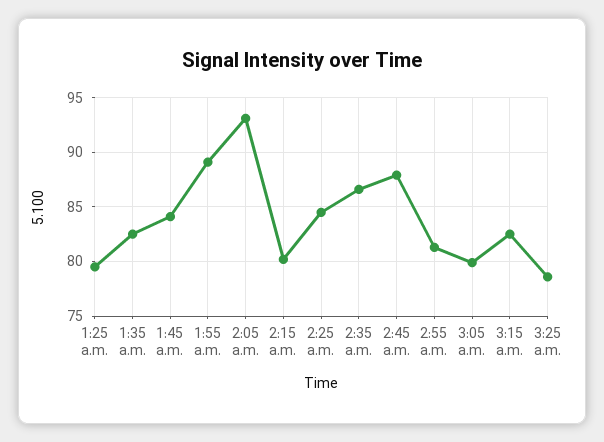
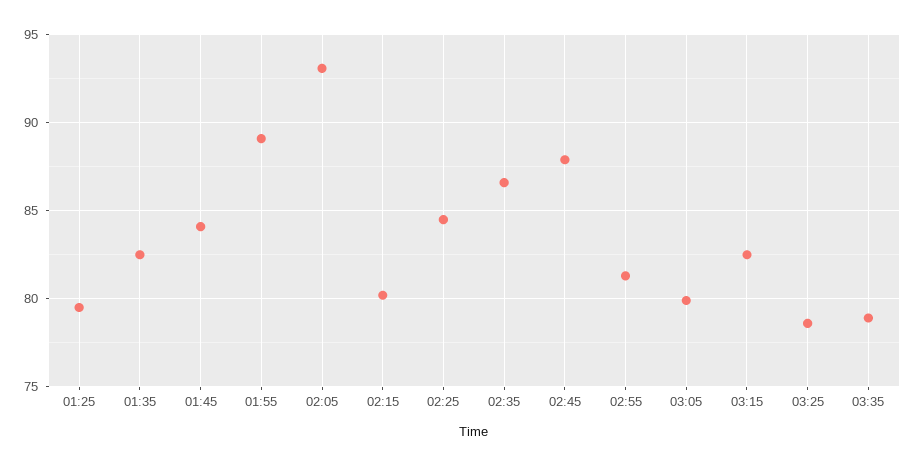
03:35: none -> 79

